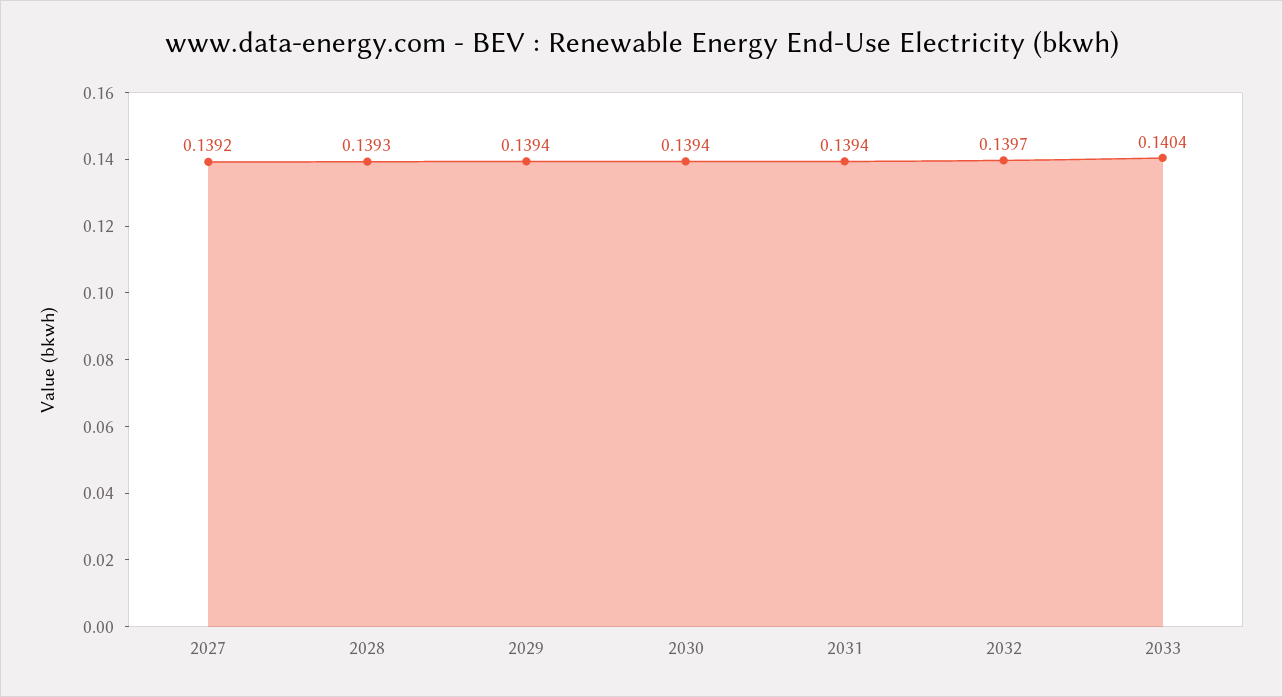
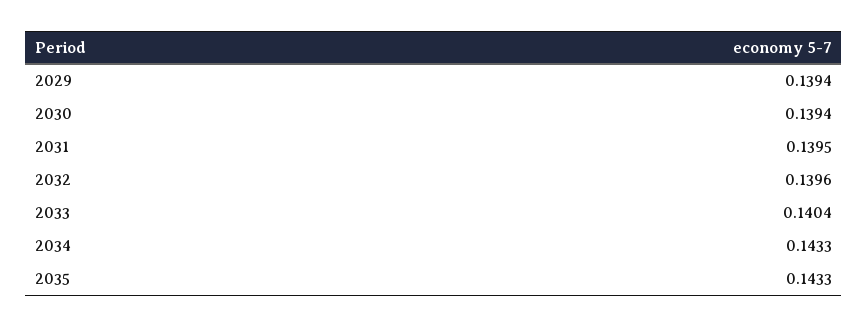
2027: 0.1392 -> none
2028: 0.1393 -> none
2031: 0.1394 -> 0.1395
2032: 0.1397 -> 0.1396
2034: none -> 0.1433
2035: none -> 0.1433

